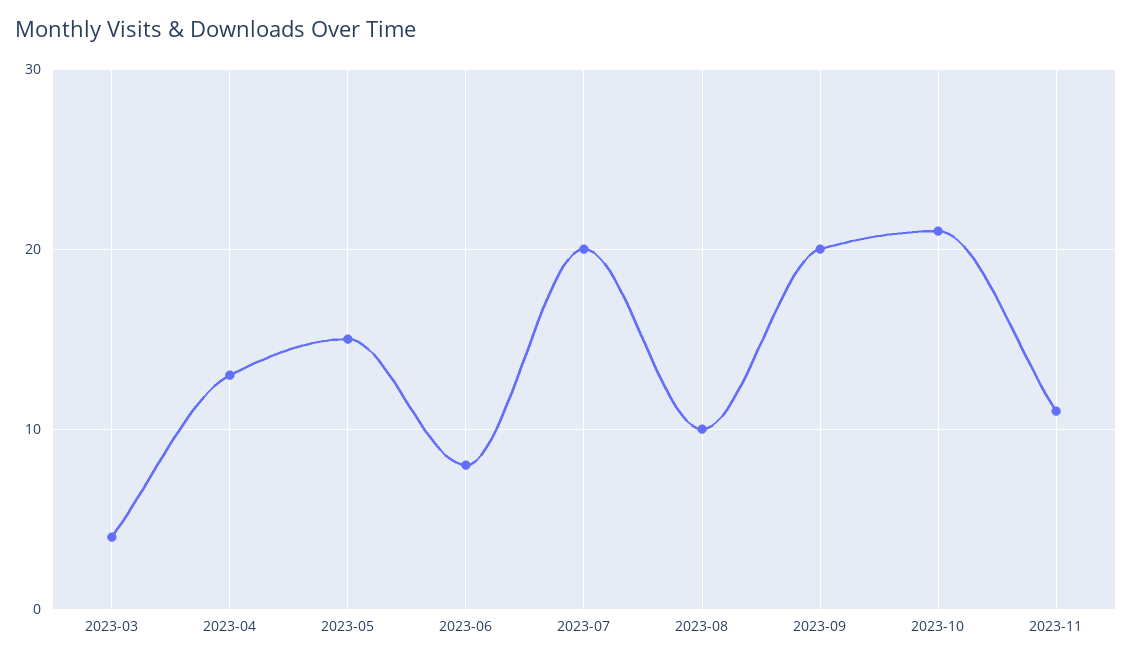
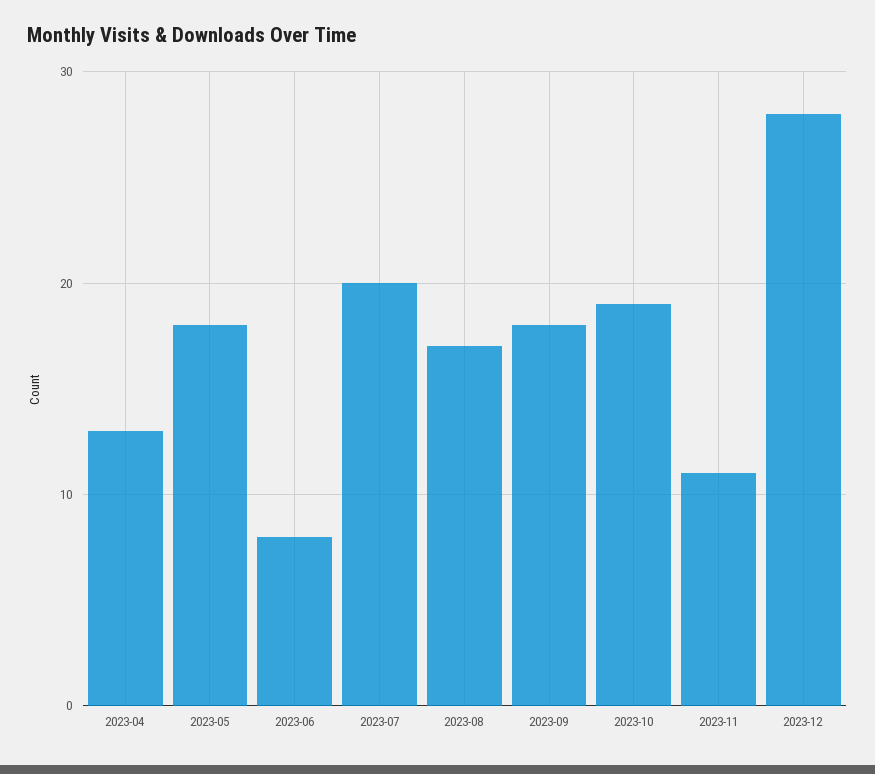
2023-03: 4 -> none
2023-05: 15 -> 18
2023-08: 10 -> 17
2023-09: 20 -> 18
2023-10: 21 -> 19
2023-12: none -> 28

